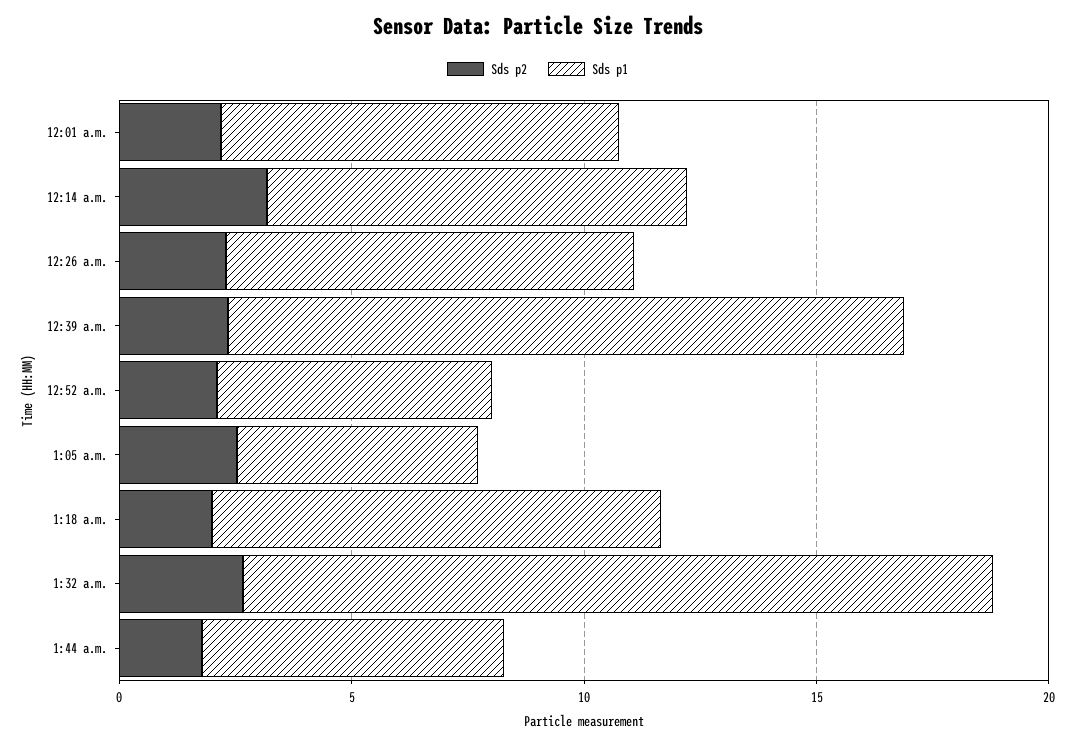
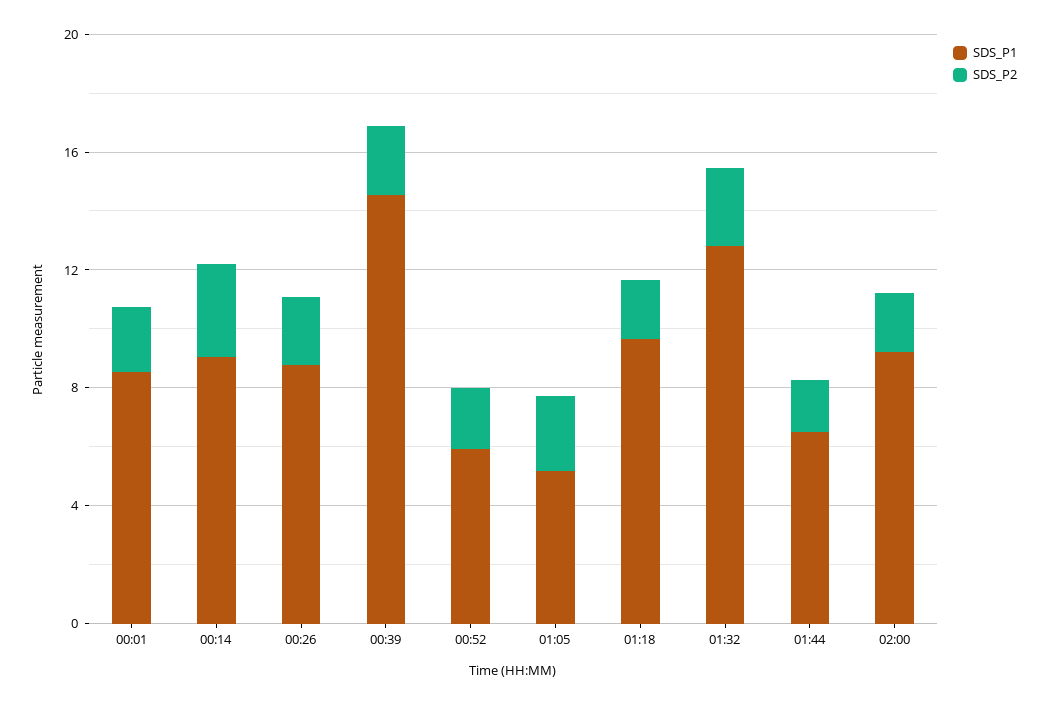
Sds p1, 1:32 a.m.: 16 -> 13
Sds p1, 02:00: none -> 9
Sds p2, 02:00: none -> 2

